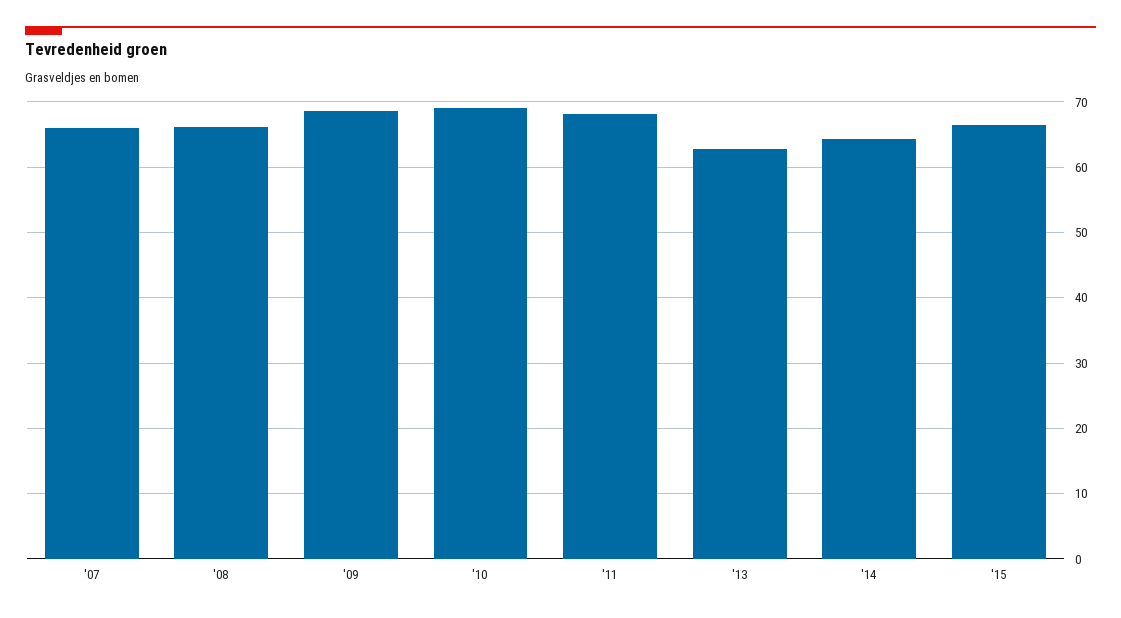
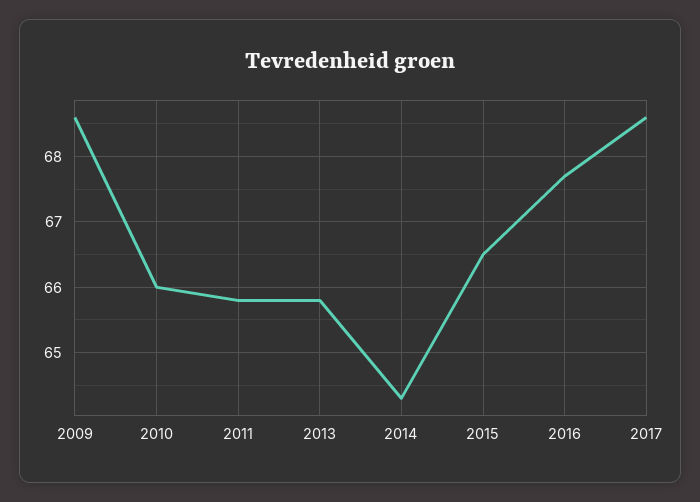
'07: 66 -> none
'08: 66 -> none
'10: 69 -> 66
'11: 68 -> 65.8
'13: 63 -> 65.8
2016: none -> 67.7
2017: none -> 68.6

